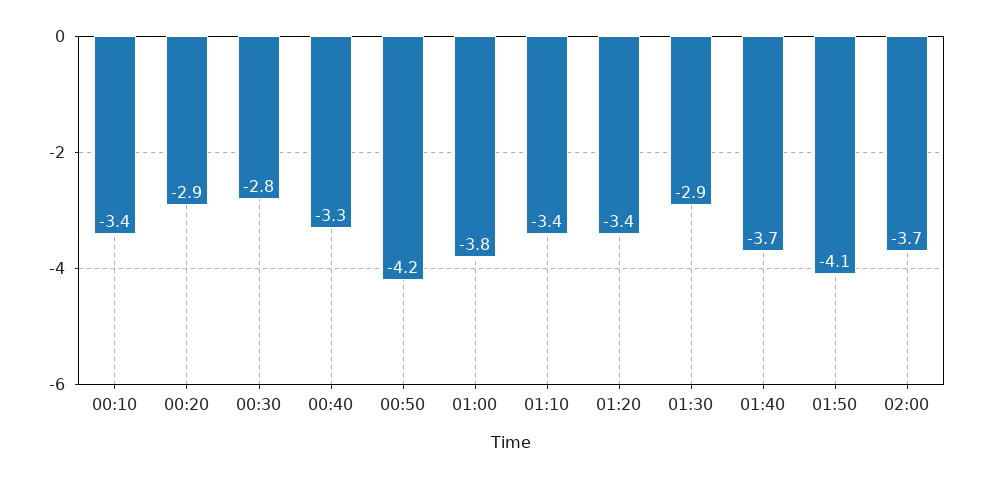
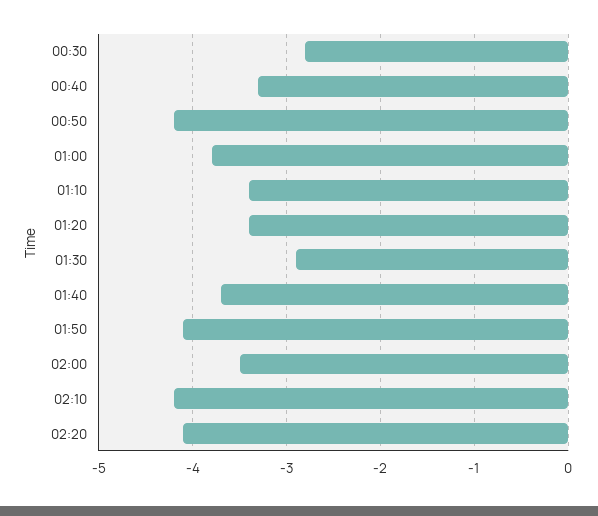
00:10: -3.4 -> none
00:20: -2.9 -> none
02:00: -3.7 -> -3.5
02:10: none -> -4.2
02:20: none -> -4.1

